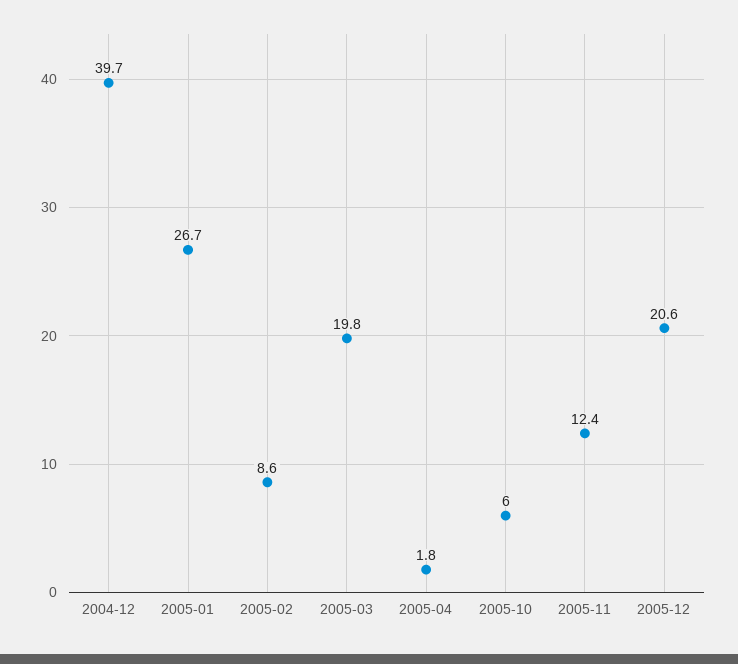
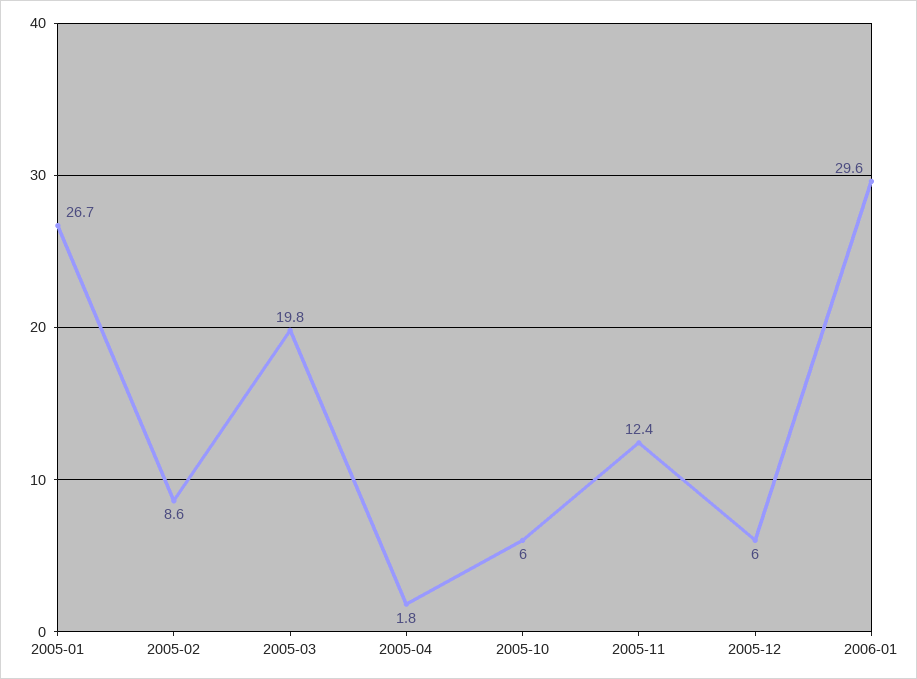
2004-12: 39.7 -> none
2005-12: 20.6 -> 6
2006-01: none -> 29.6

